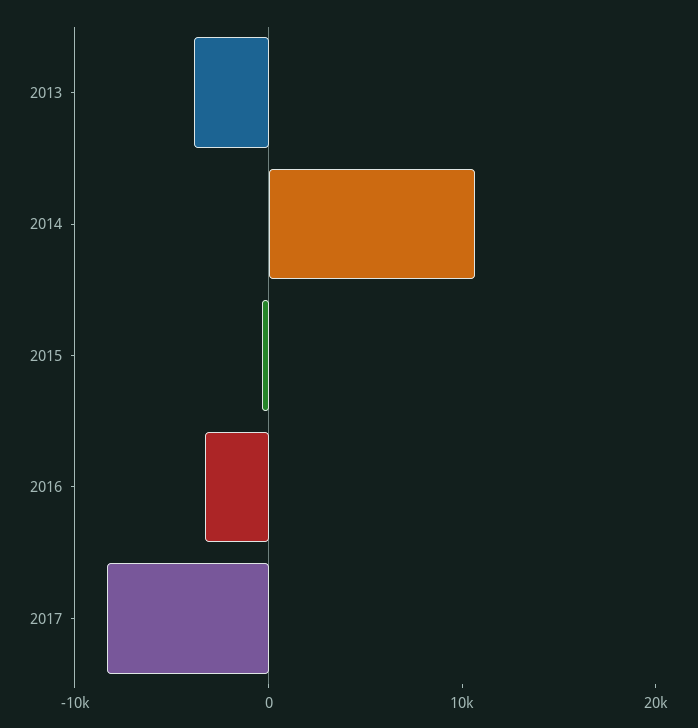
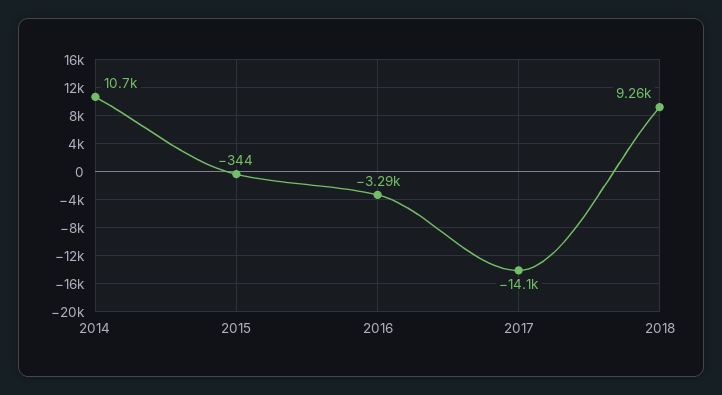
2013: -4000 -> none
2017: -8000 -> -14100
2018: none -> 9260

